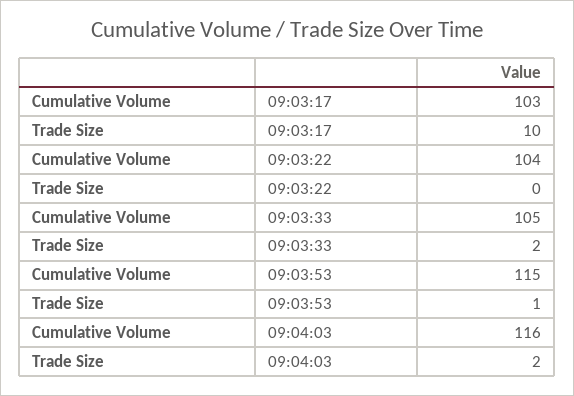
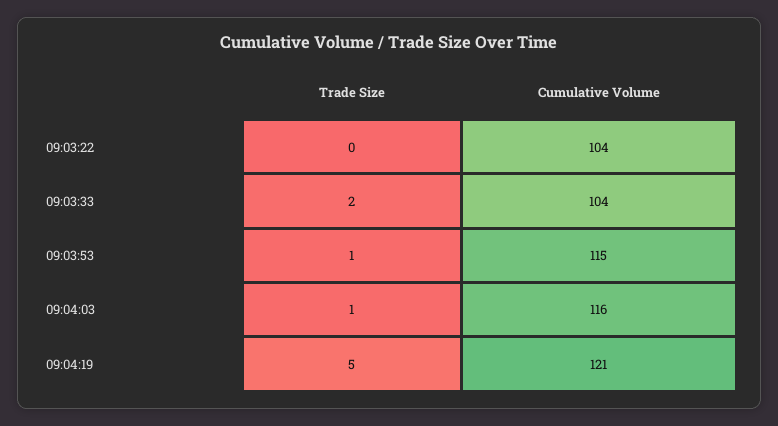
Cumulative Volume, 09:03:17: 103 -> none
Trade Size, 09:03:17: 10 -> none
Cumulative Volume, 09:03:33: 105 -> 104
Trade Size, 09:04:03: 2 -> 1
Trade Size, 09:04:19: none -> 5
Cumulative Volume, 09:04:19: none -> 121

